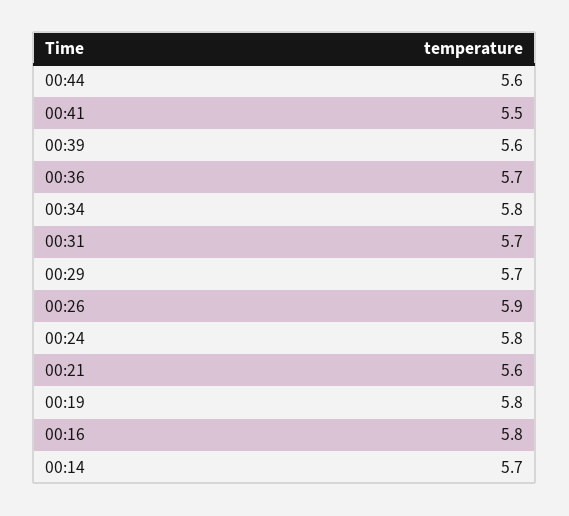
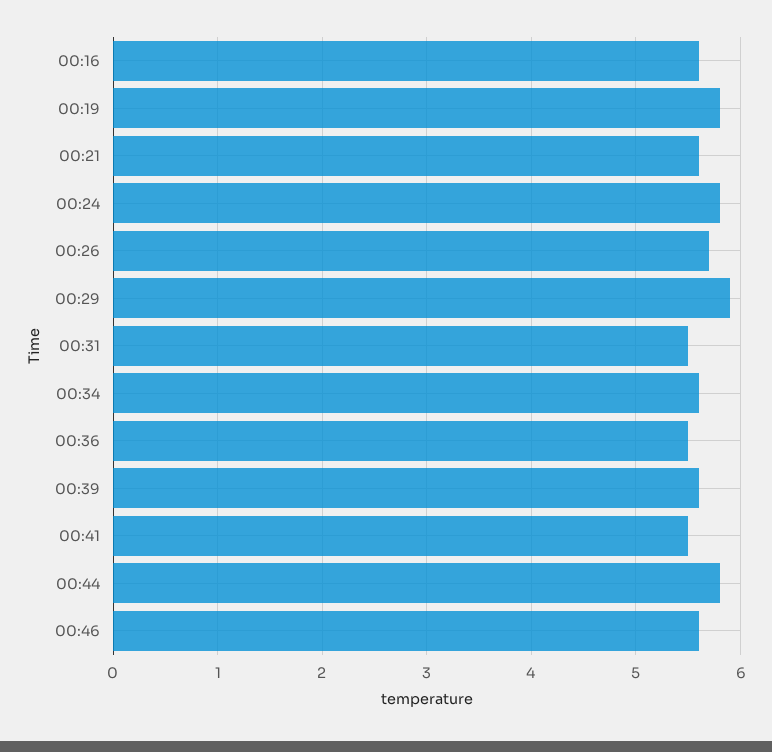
00:44: 5.6 -> 5.8
00:36: 5.7 -> 5.5
00:34: 5.8 -> 5.6
00:31: 5.7 -> 5.5
00:29: 5.7 -> 5.9
00:26: 5.9 -> 5.7
00:16: 5.8 -> 5.6
00:14: 5.7 -> none
00:46: none -> 5.6

